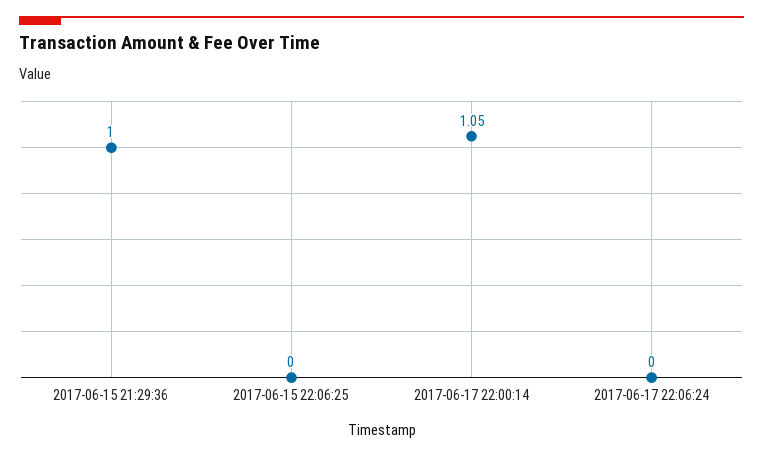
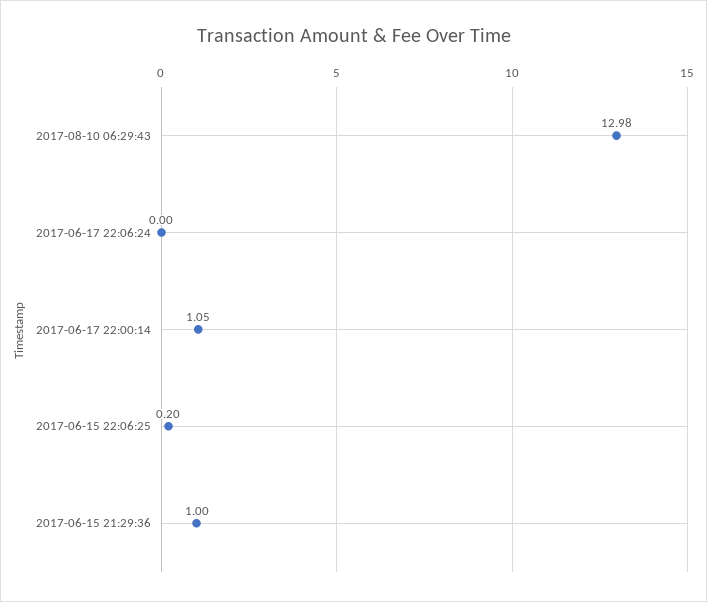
2017-06-15 22:06:25: 0 -> 0.2
2017-08-10 06:29:43: none -> 12.98

